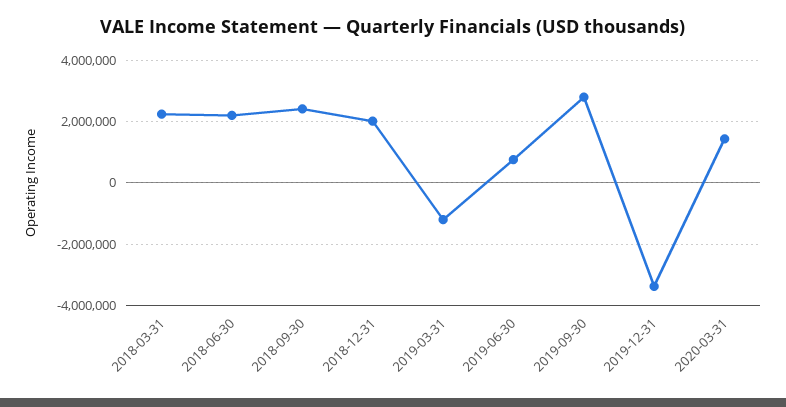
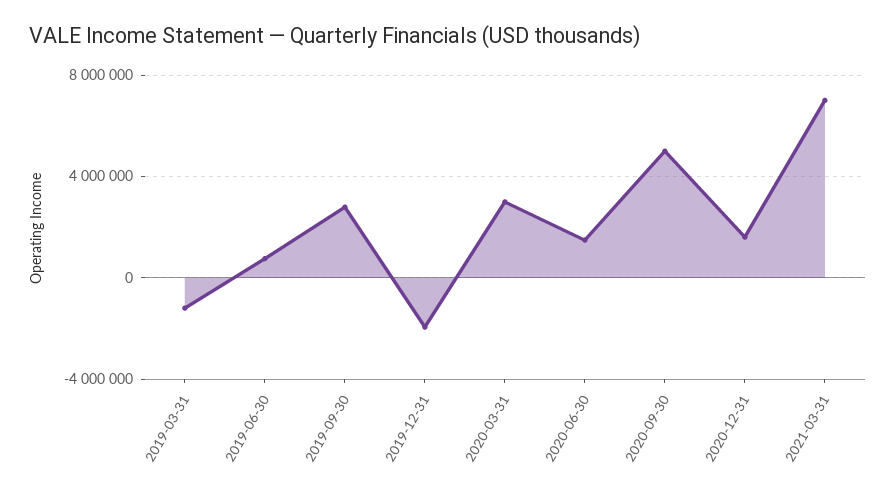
2018-03-31: 2200000 -> none
2018-06-30: 2200000 -> none
2018-09-30: 2400000 -> none
2018-12-31: 2000000 -> none
2019-12-31: -3400000 -> -2000000
2020-03-31: 1400000 -> 3000000
2020-06-30: none -> 1500000
2020-09-30: none -> 5000000
2020-12-31: none -> 1500000
2021-03-31: none -> 7000000

